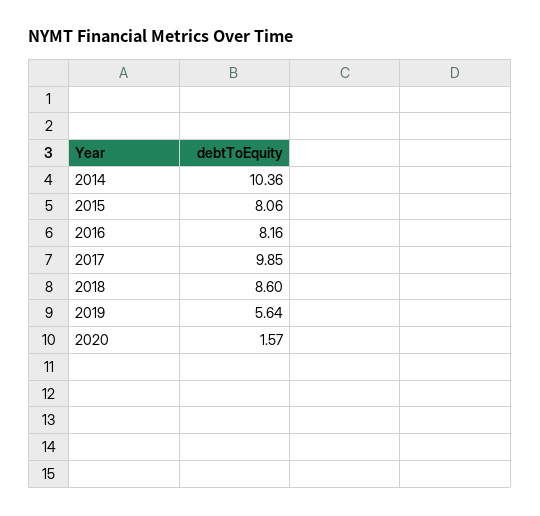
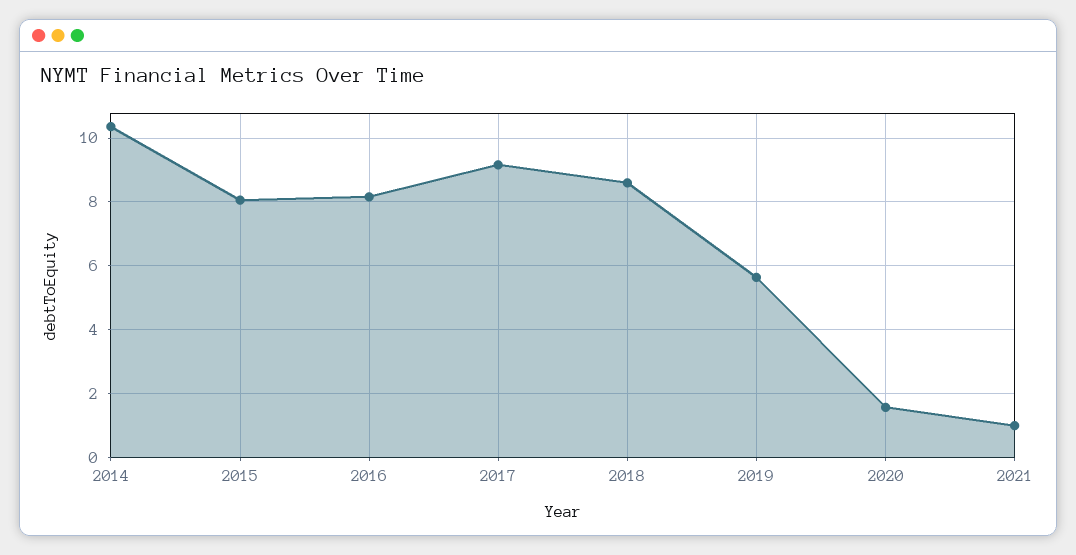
2017: 9.85 -> 9.2
2021: none -> 1

